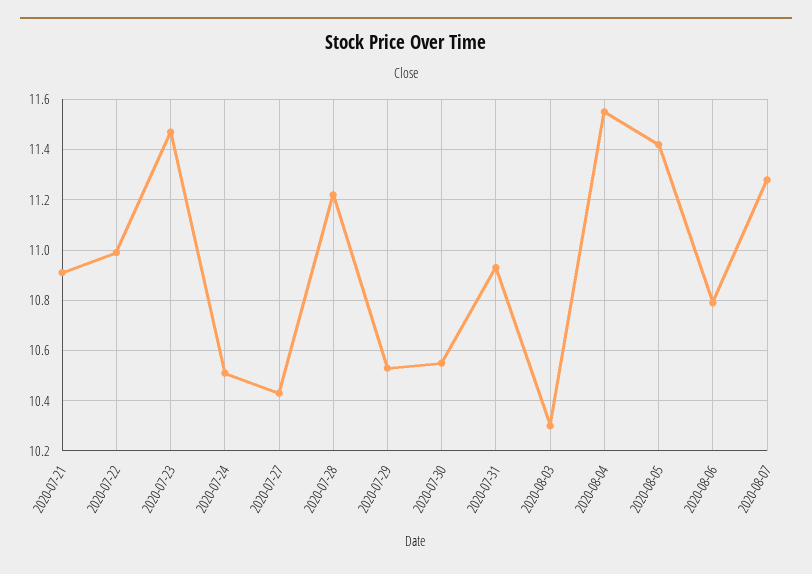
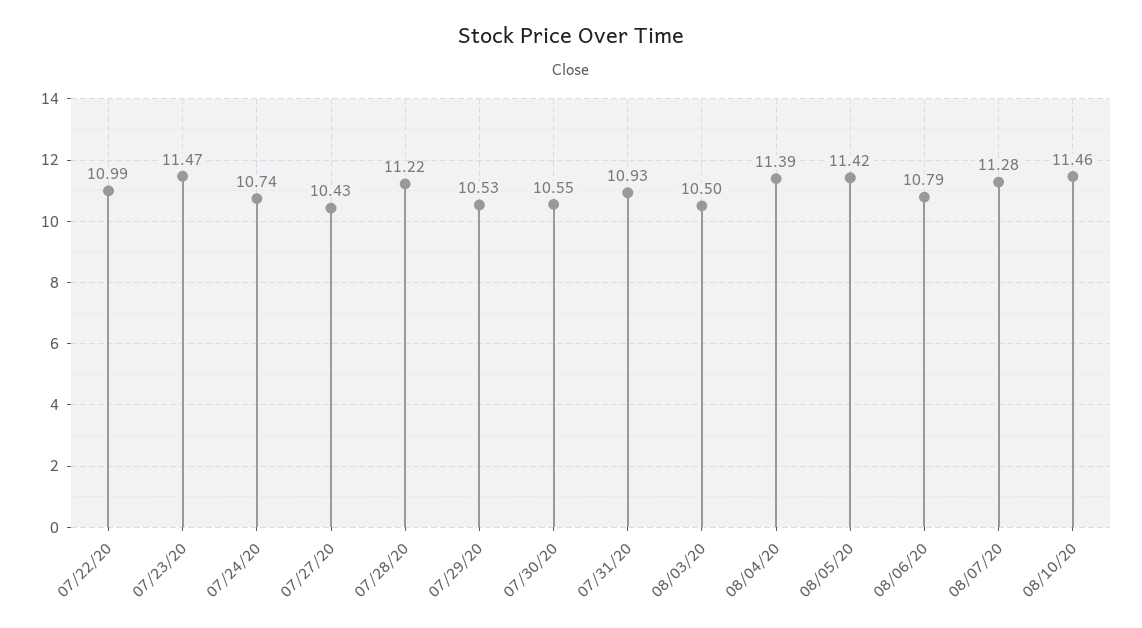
2020-07-21: 10.9 -> none
2020-07-24: 10.5 -> 10.74
2020-08-03: 10.3 -> 10.5
2020-08-04: 11.55 -> 11.39
08/10/20: none -> 11.46

